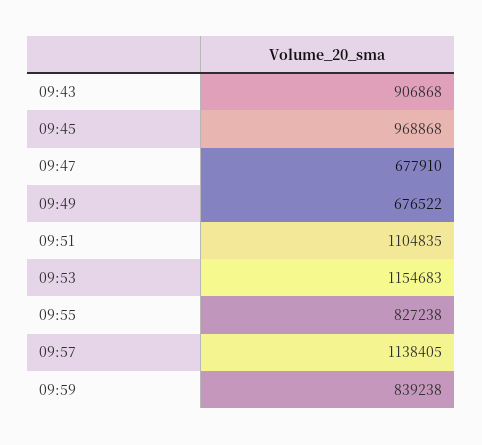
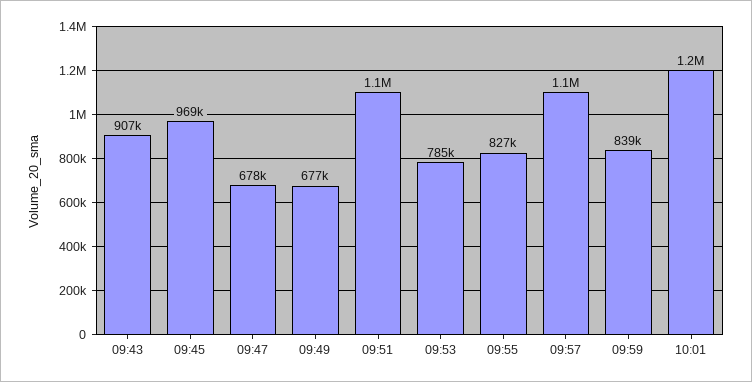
09:53: 1154683 -> 785000
10:01: none -> 1200000

